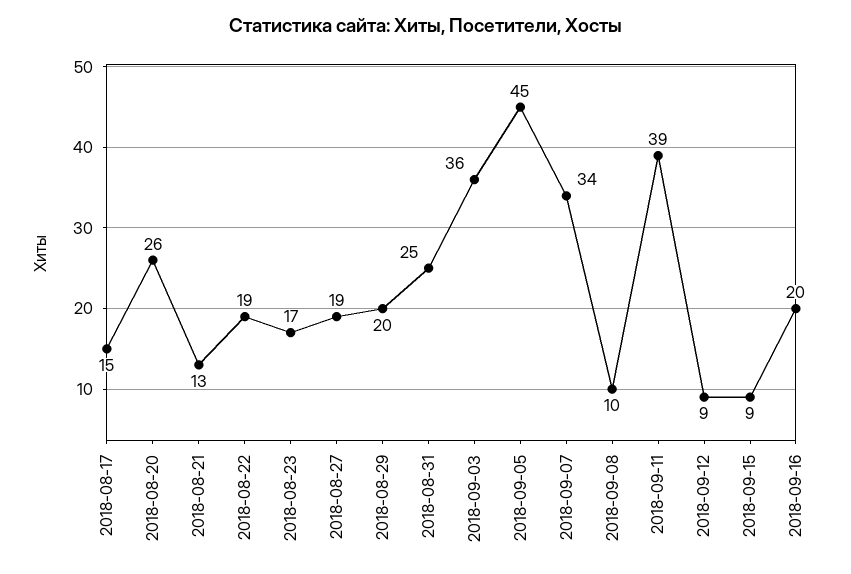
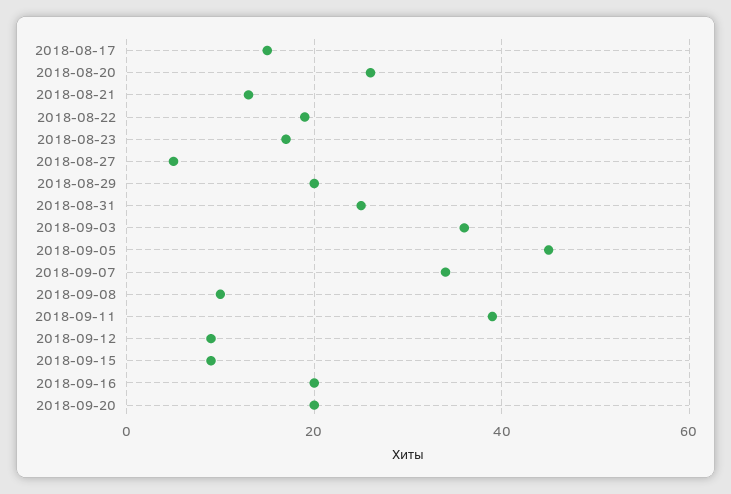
2018-08-27: 19 -> 5
2018-09-20: none -> 20

